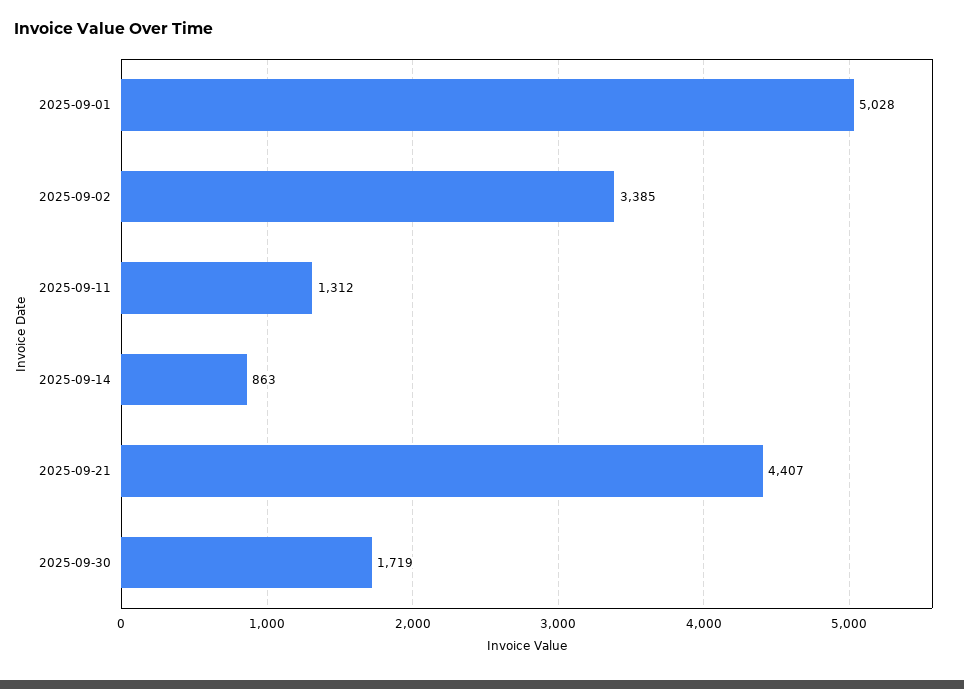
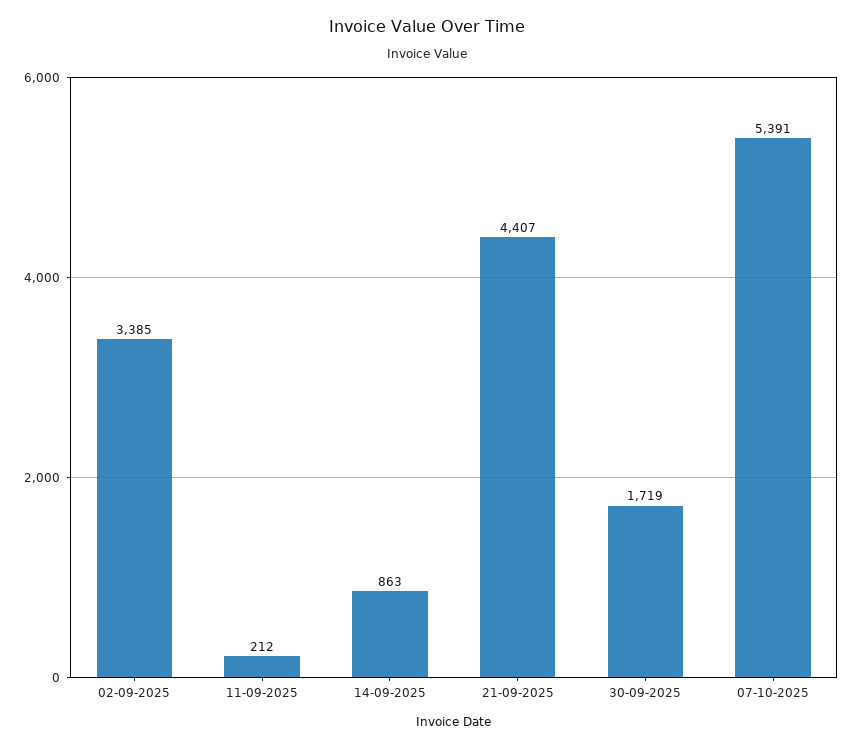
2025-09-01: 5028 -> none
2025-09-11: 1312 -> 212
07-10-2025: none -> 5391

